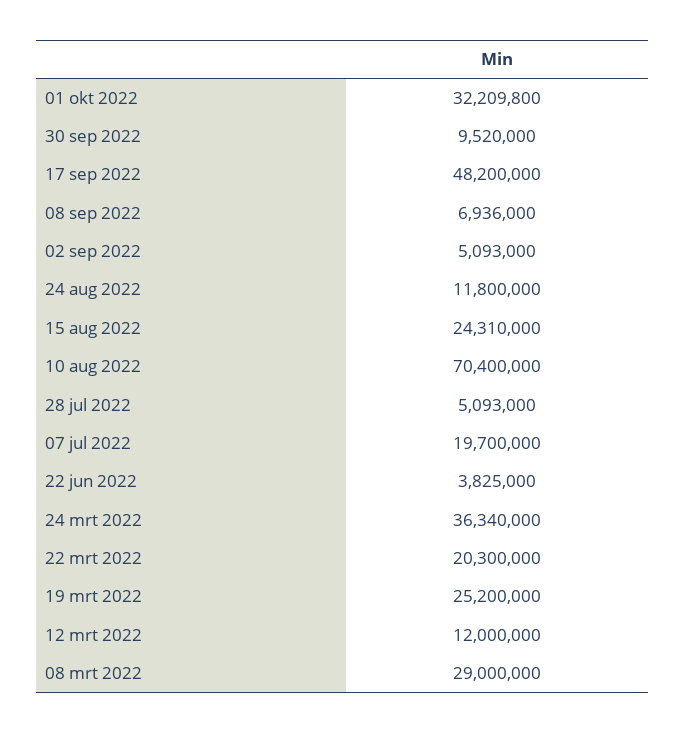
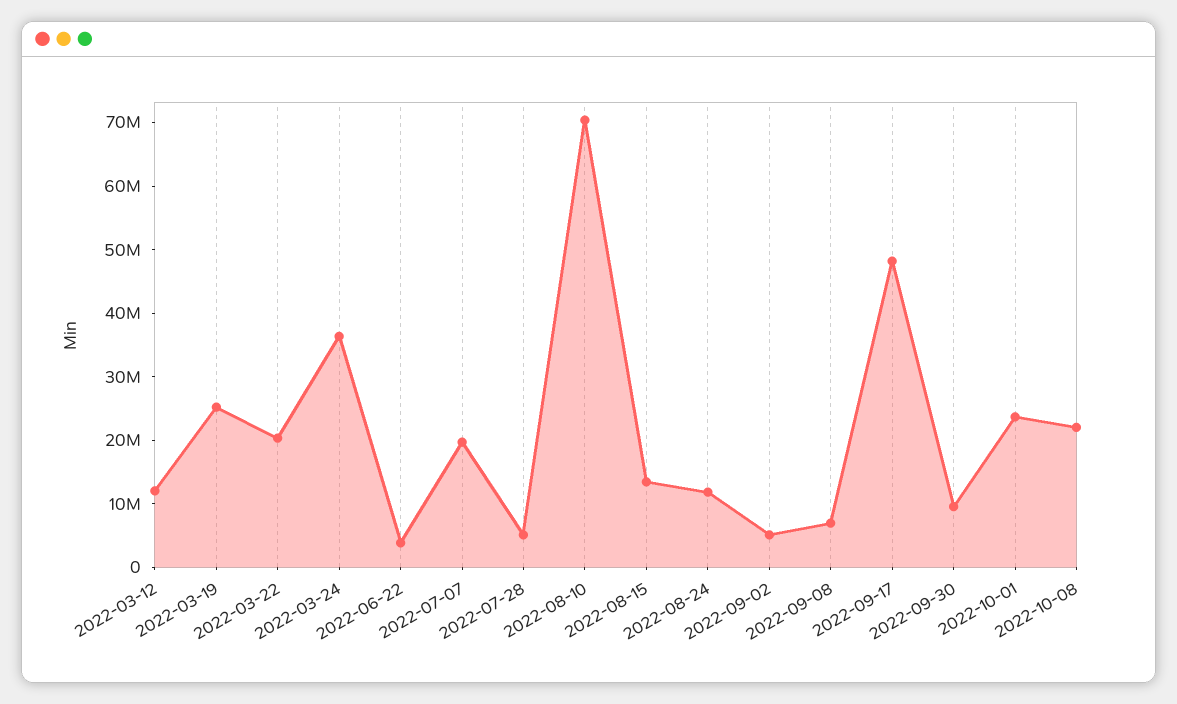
01 okt 2022: 32209800 -> 24000000
15 aug 2022: 24310000 -> 14000000
08 mrt 2022: 29000000 -> none
2022-10-08: none -> 22000000

